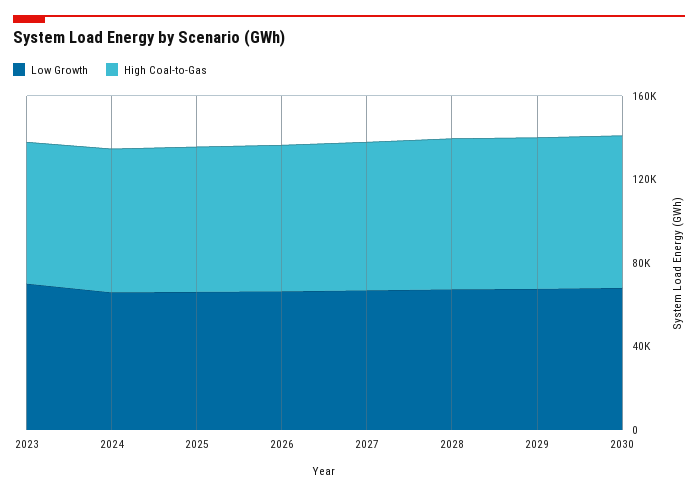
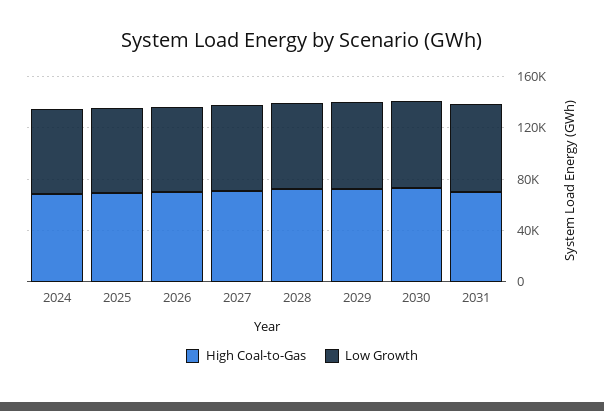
Low Growth, 2023: 70000 -> none
High Coal-to-Gas, 2023: 70000 -> none
High Coal-to-Gas, 2031: none -> 70000
Low Growth, 2031: none -> 70000

